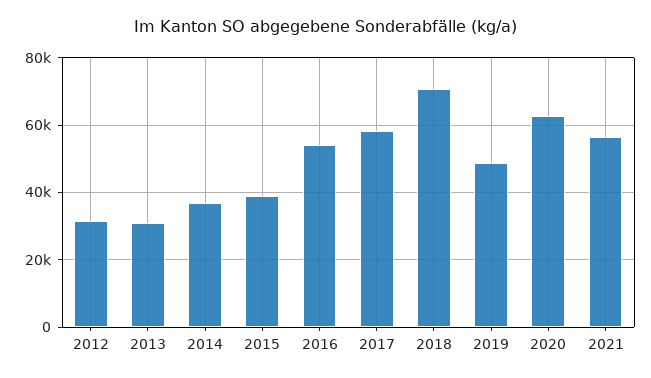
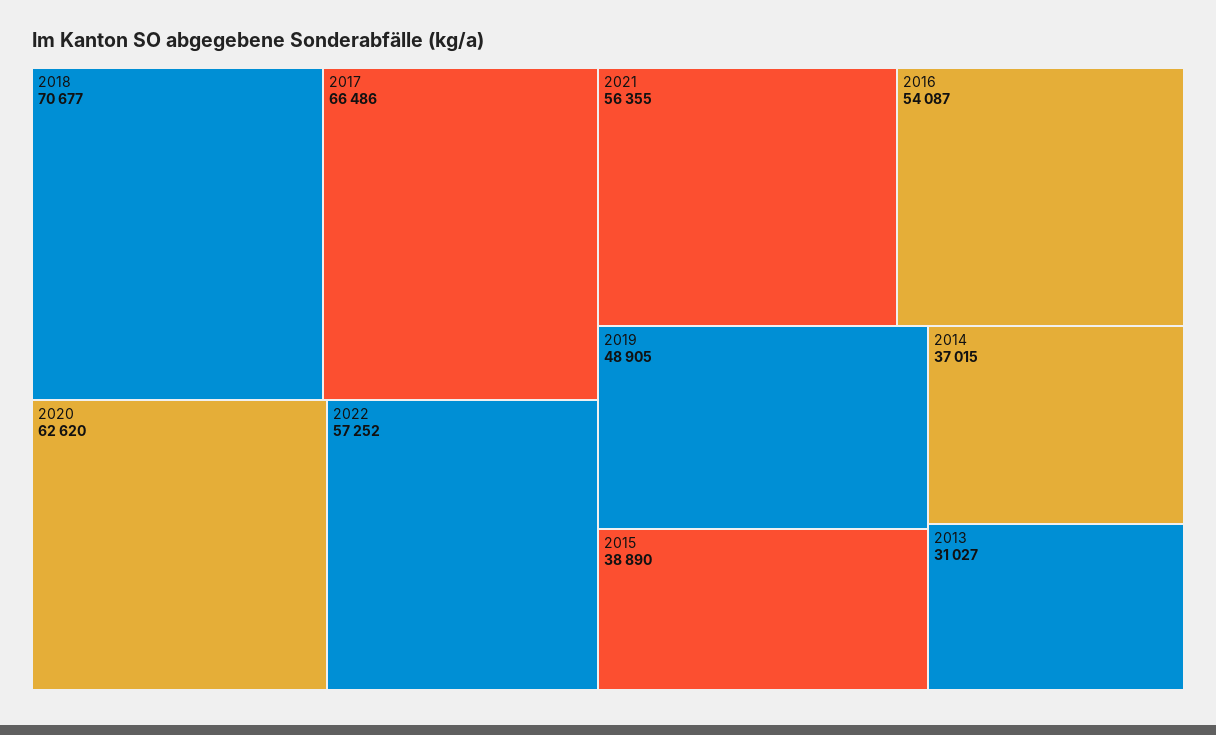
2012: 32000 -> none
2017: 58000 -> 66486
2022: none -> 57252

